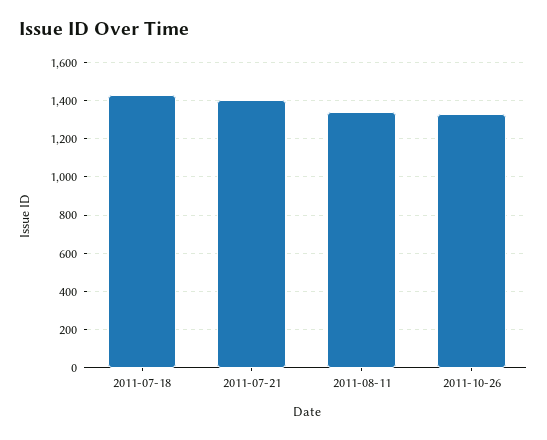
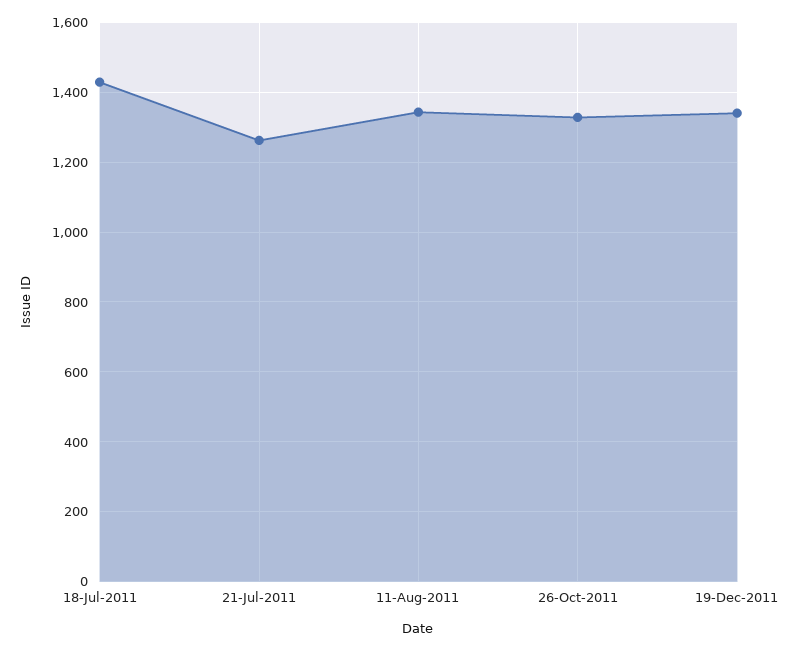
2011-07-21: 1400 -> 1260
19-Dec-2011: none -> 1340

